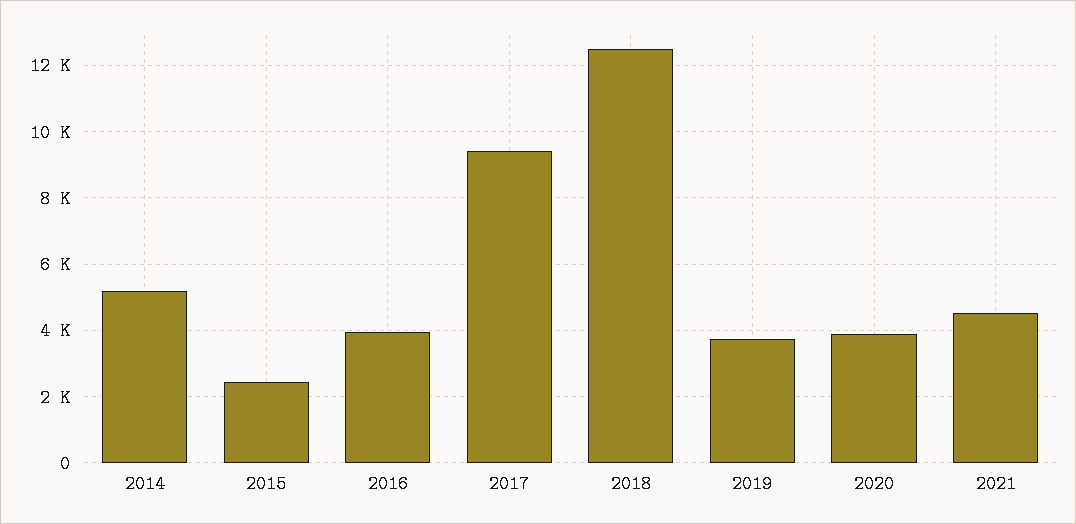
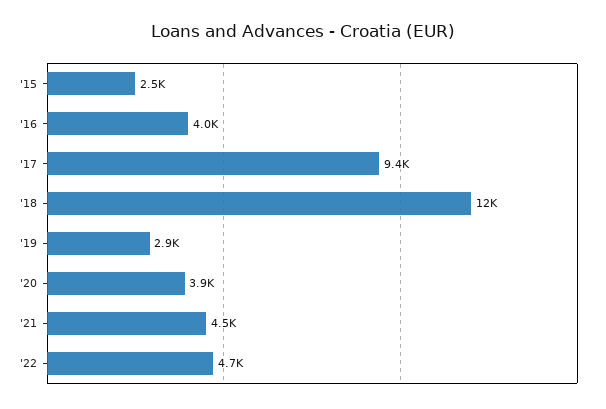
2014: 5200 -> none
2019: 3800 -> 2900
'22: none -> 4700

